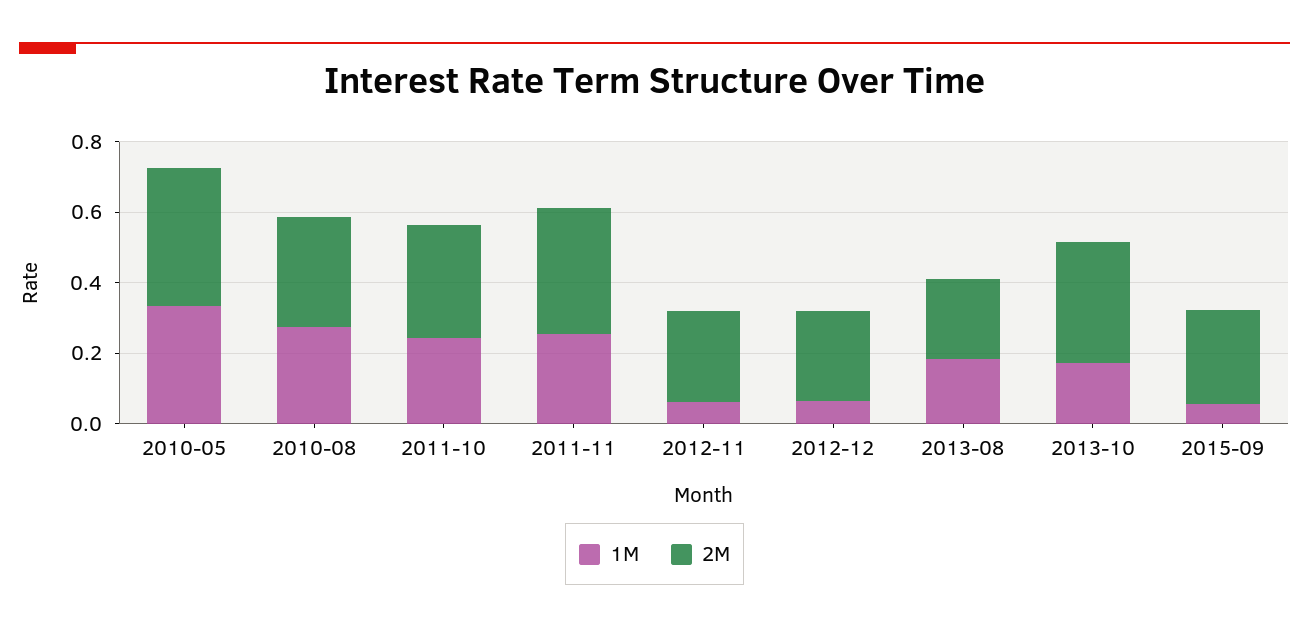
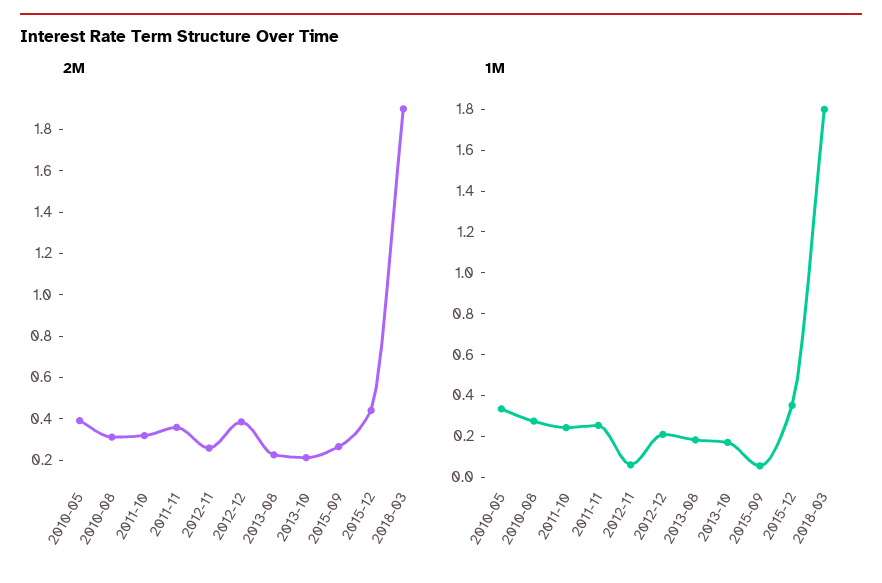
1M, 2012-12: 0.05 -> 0.2
2M, 2012-12: 0.25 -> 0.4
2M, 2013-10: 0.35 -> 0.2
2M, 2015-12: none -> 0.45
2M, 2018-03: none -> 1.9
1M, 2015-12: none -> 0.35
1M, 2018-03: none -> 1.8

